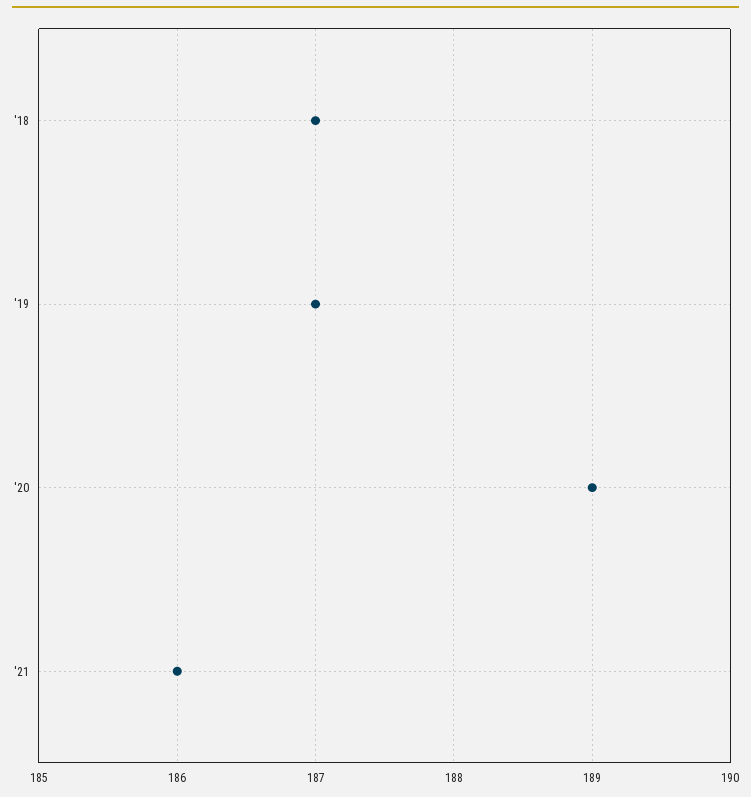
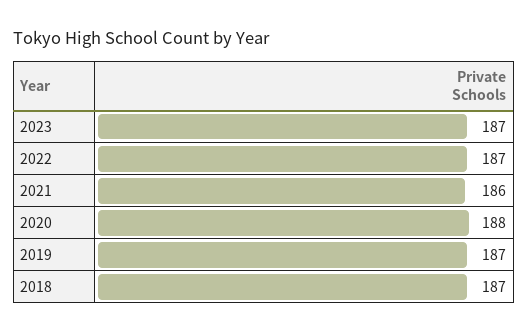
'20: 189 -> 188
2023: none -> 187
2022: none -> 187

